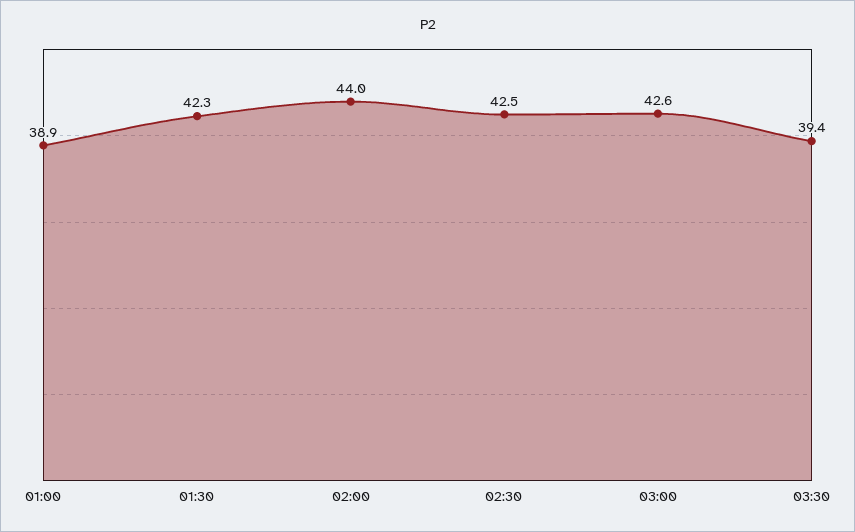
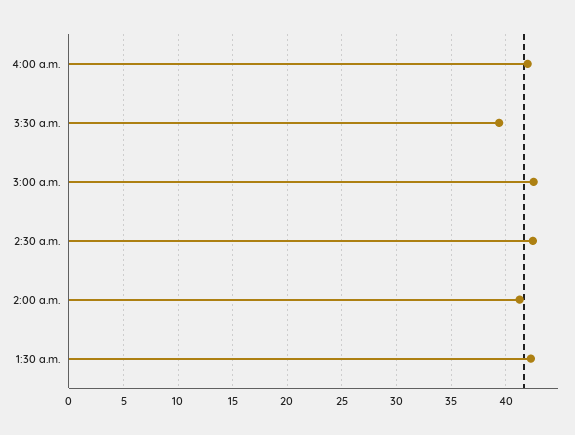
01:00: 38.9 -> none
02:00: 44 -> 41
4:00 a.m.: none -> 42

